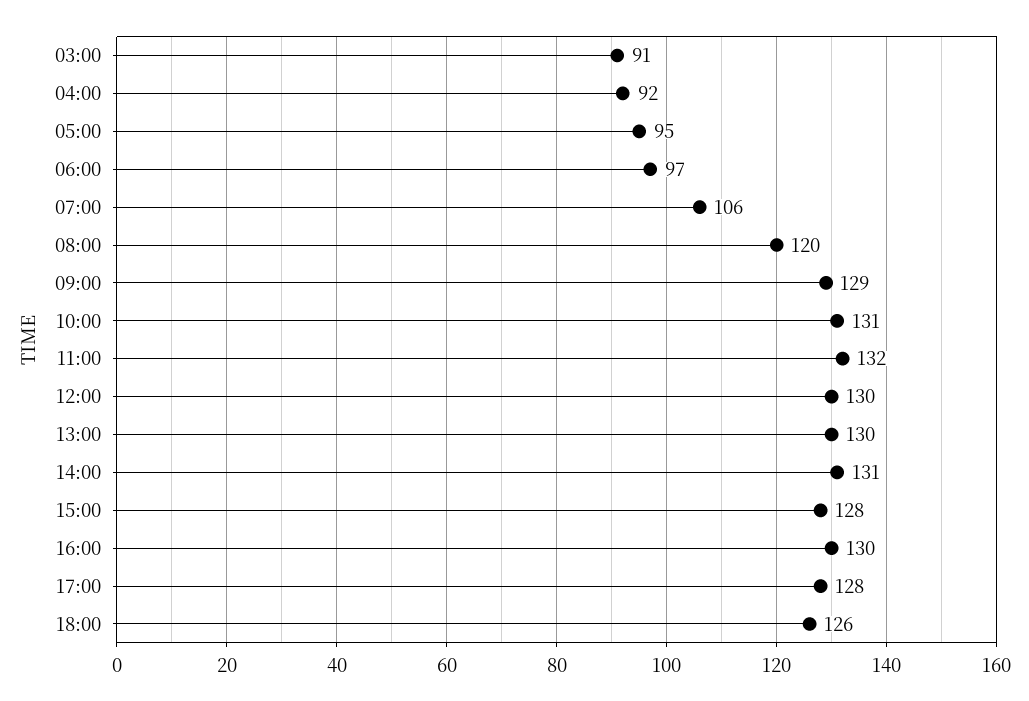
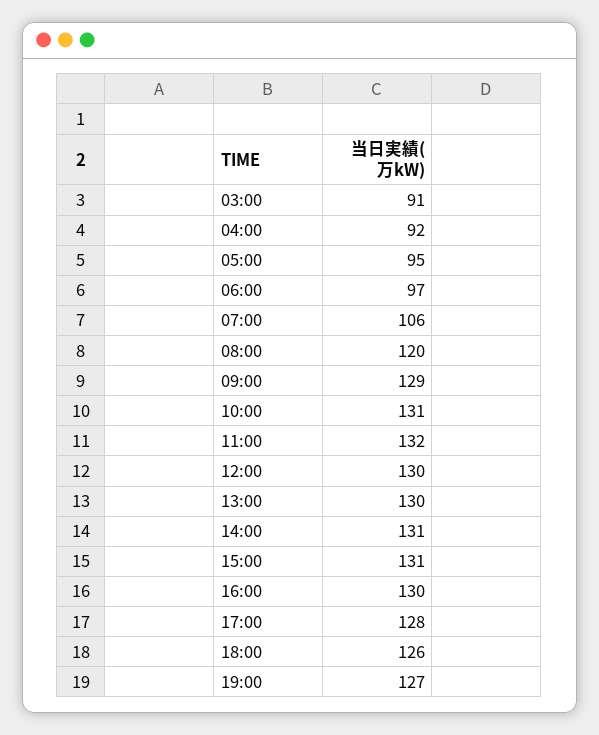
15:00: 128 -> 131
19:00: none -> 127

